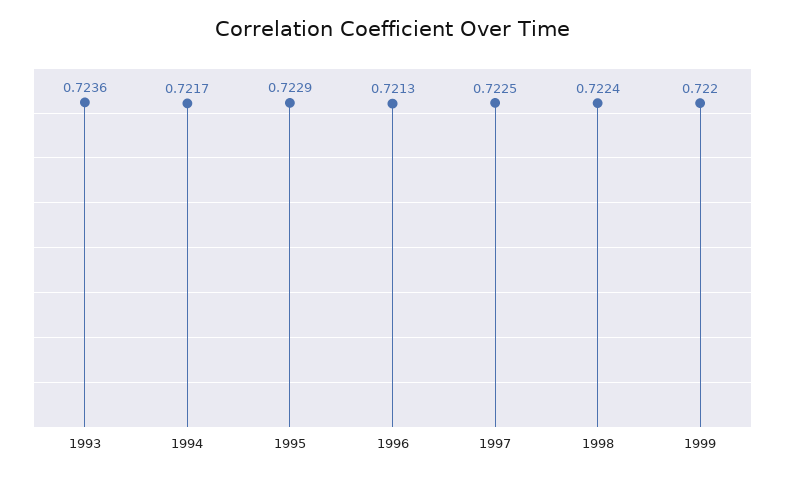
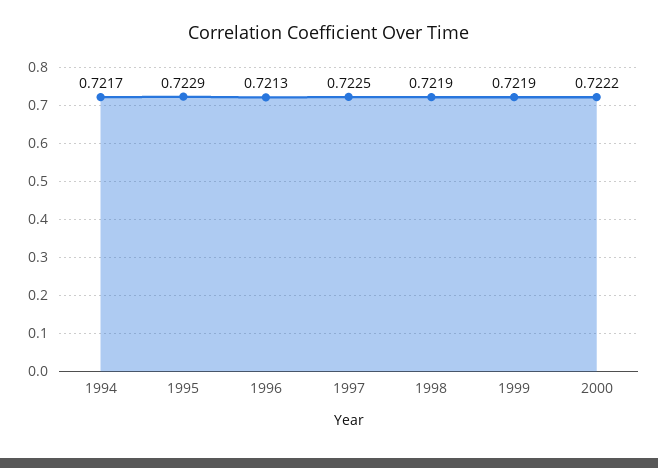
1993: 0.7236 -> none
1998: 0.7224 -> 0.7219
1999: 0.722 -> 0.7219
2000: none -> 0.7222

